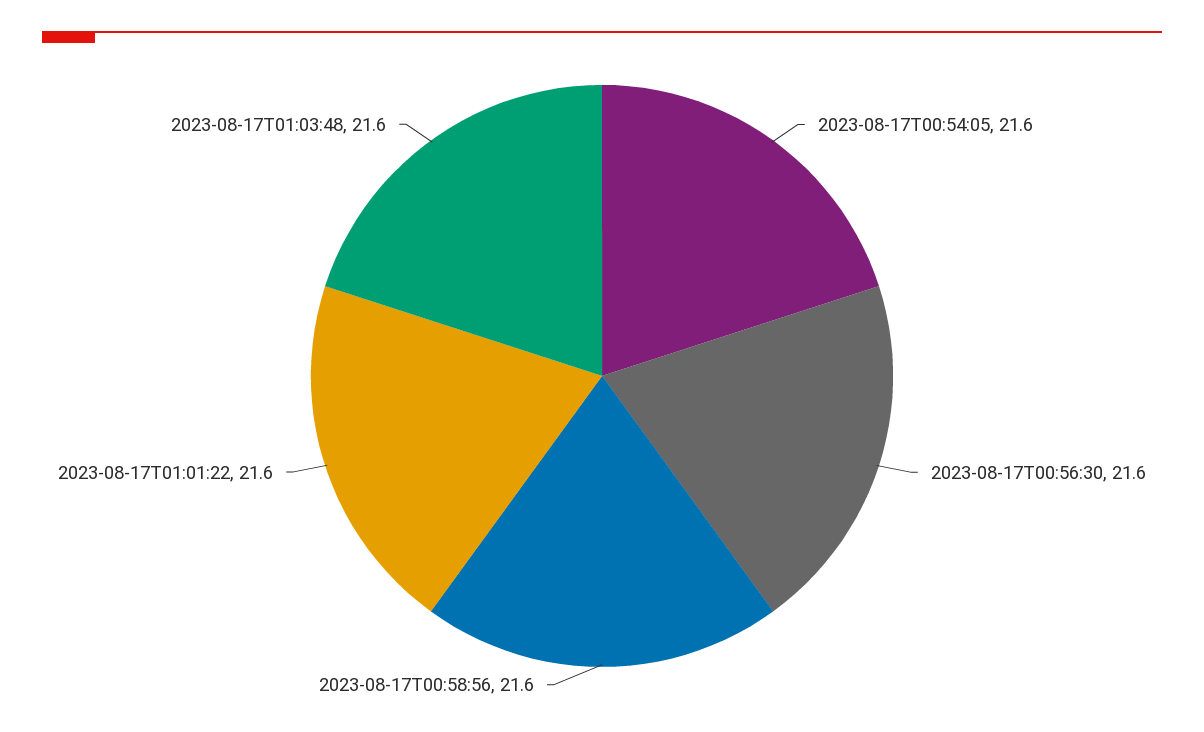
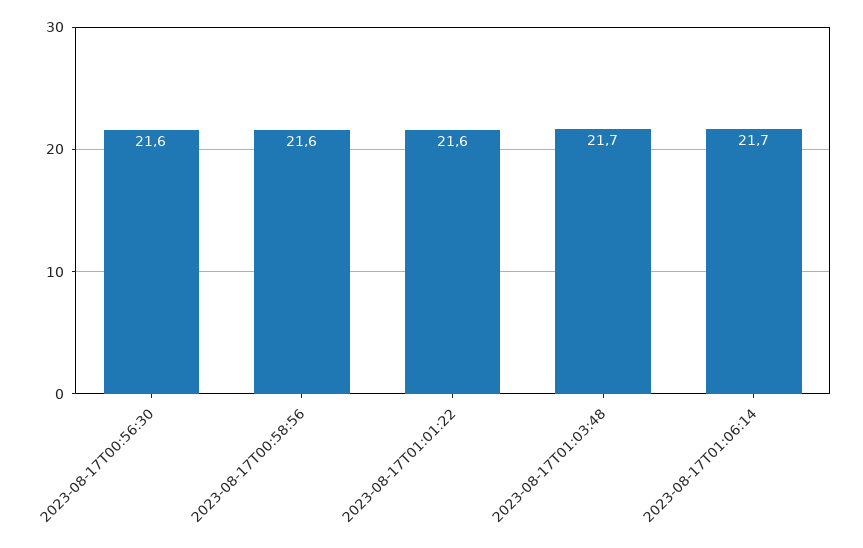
2023-08-17T00:54:05: 21.6 -> none
2023-08-17T01:03:48: 21.6 -> 21.7
2023-08-17T01:06:14: none -> 21.7

